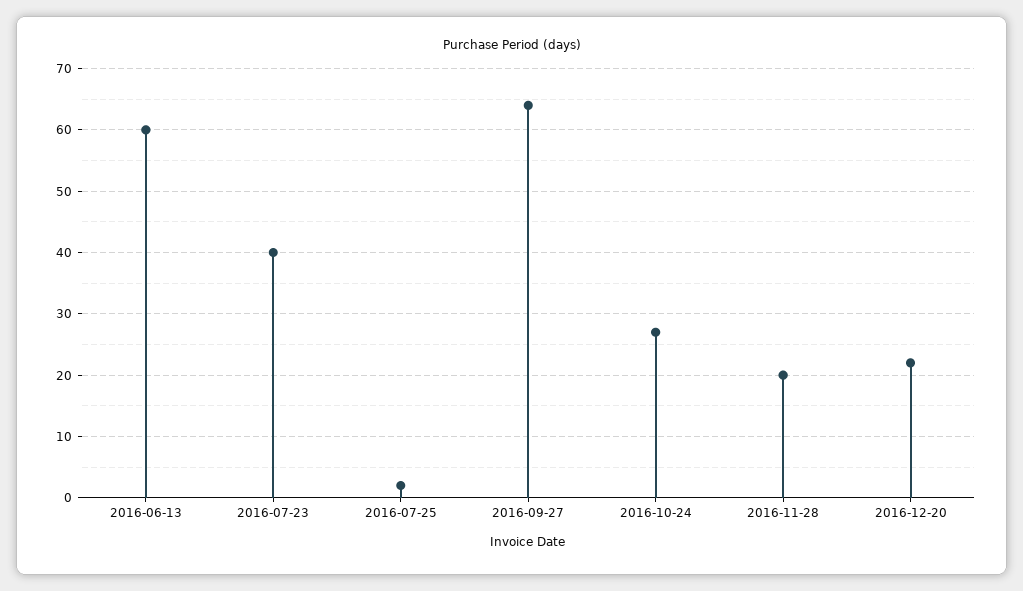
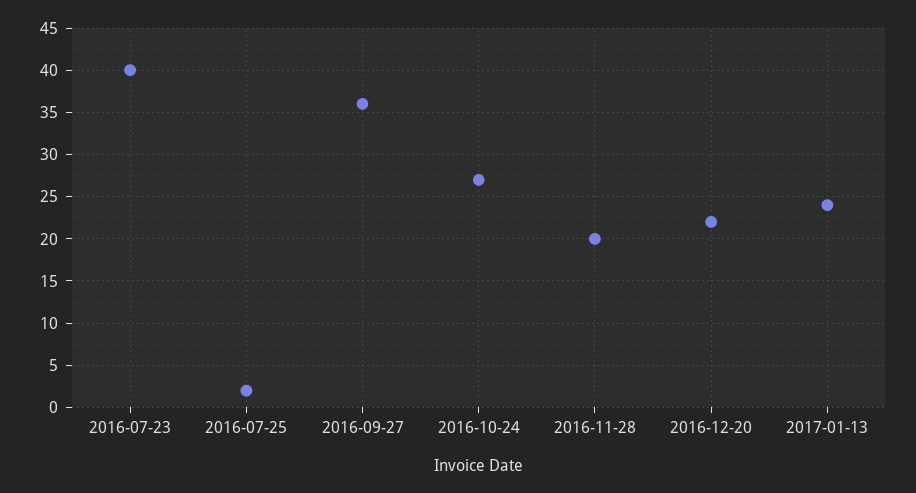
2016-06-13: 60 -> none
2016-09-27: 64 -> 36
2017-01-13: none -> 24

